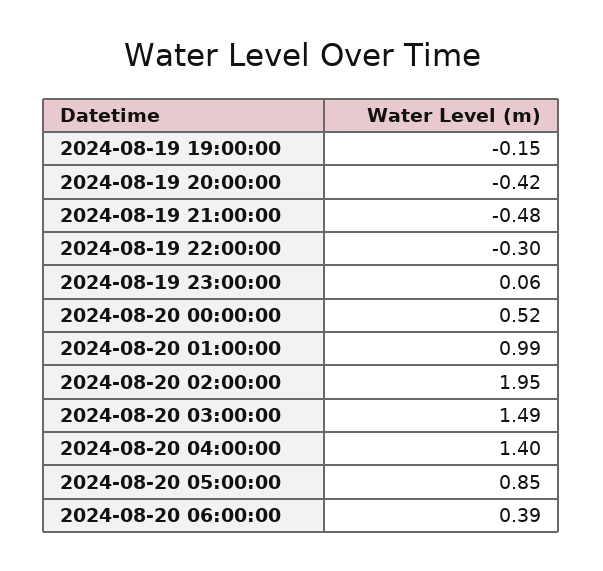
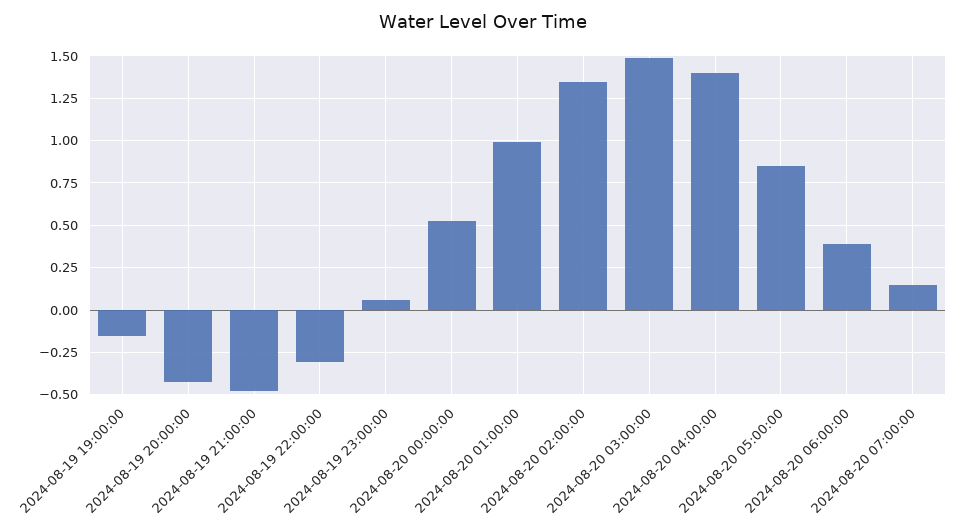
2024-08-20 02:00:00: 1.95 -> 1.35
2024-08-20 07:00:00: none -> 0.15

